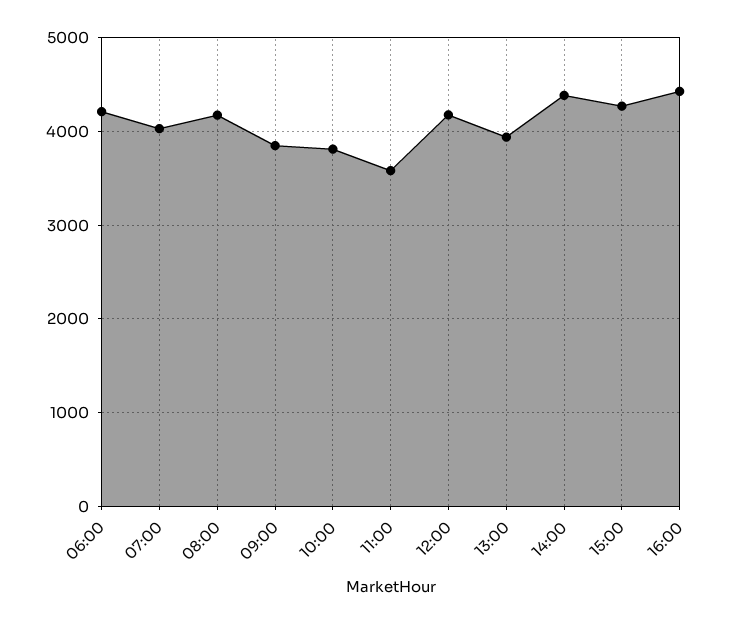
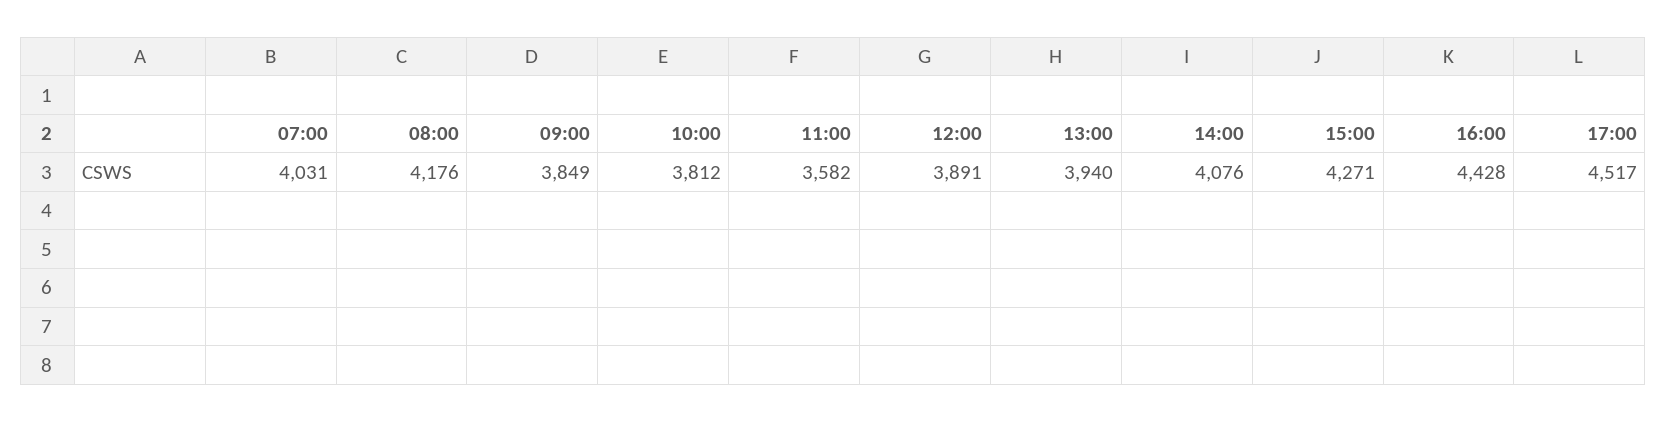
06:00: 4200 -> none
12:00: 4200 -> 3891
14:00: 4400 -> 4076
17:00: none -> 4517

